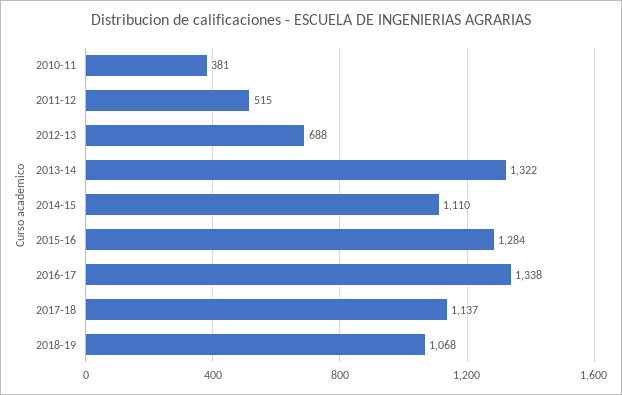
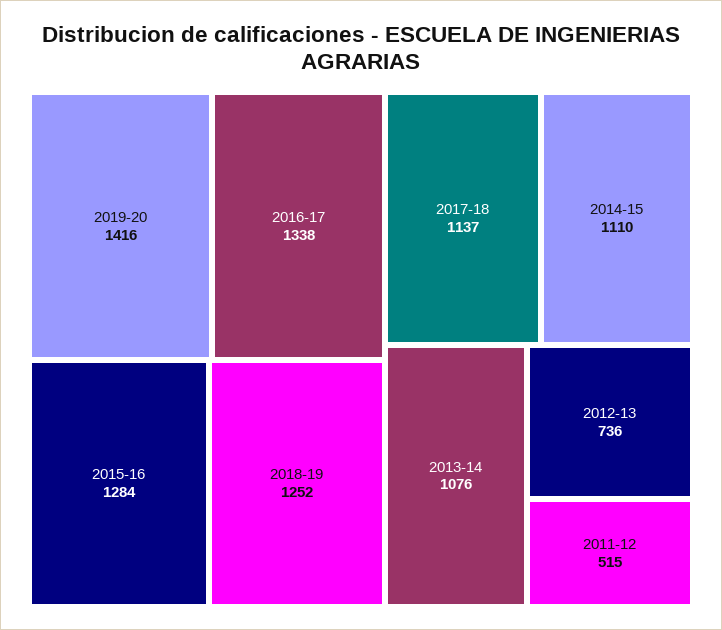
2010-11: 381 -> none
2012-13: 688 -> 736
2013-14: 1322 -> 1076
2018-19: 1068 -> 1252
2019-20: none -> 1416

